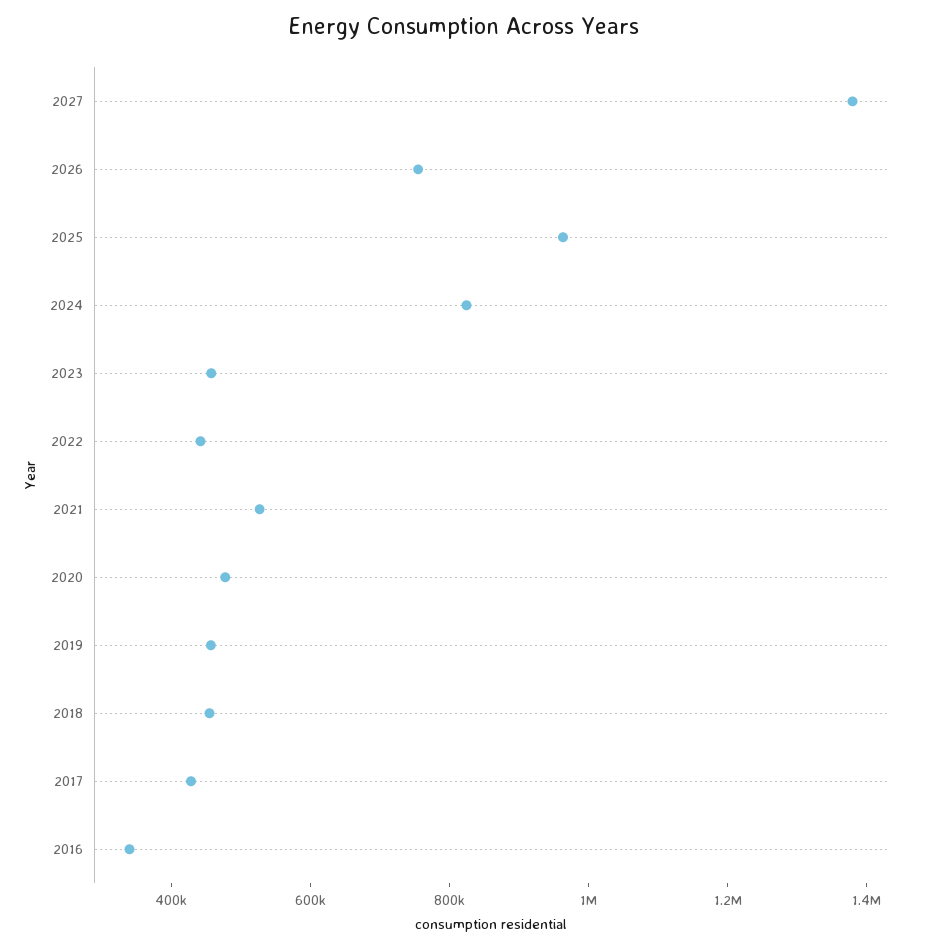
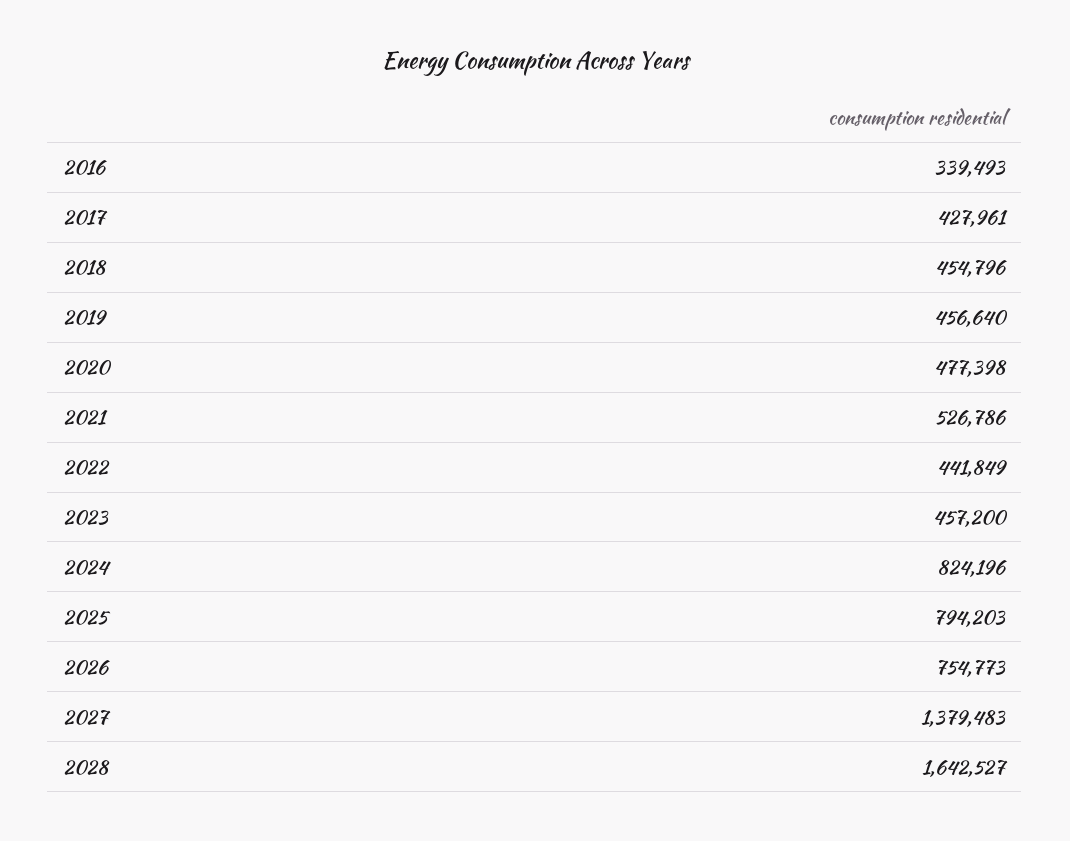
2025: 950000 -> 794203
2028: none -> 1642527

